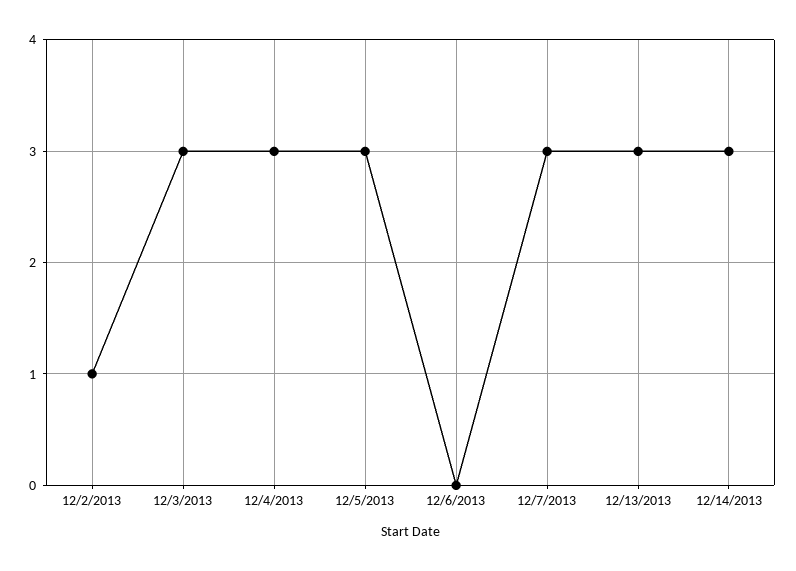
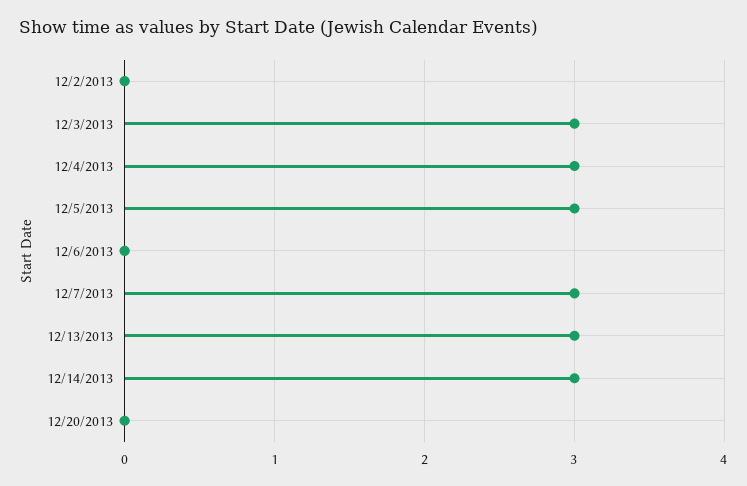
12/2/2013: 1 -> 0
12/20/2013: none -> 0

